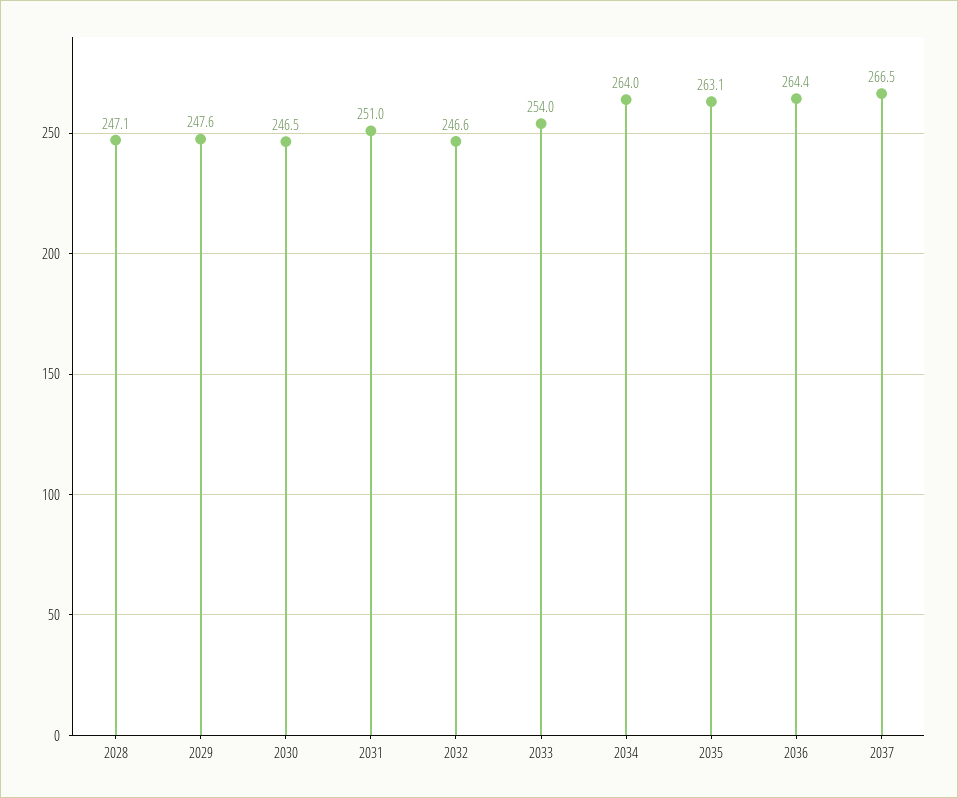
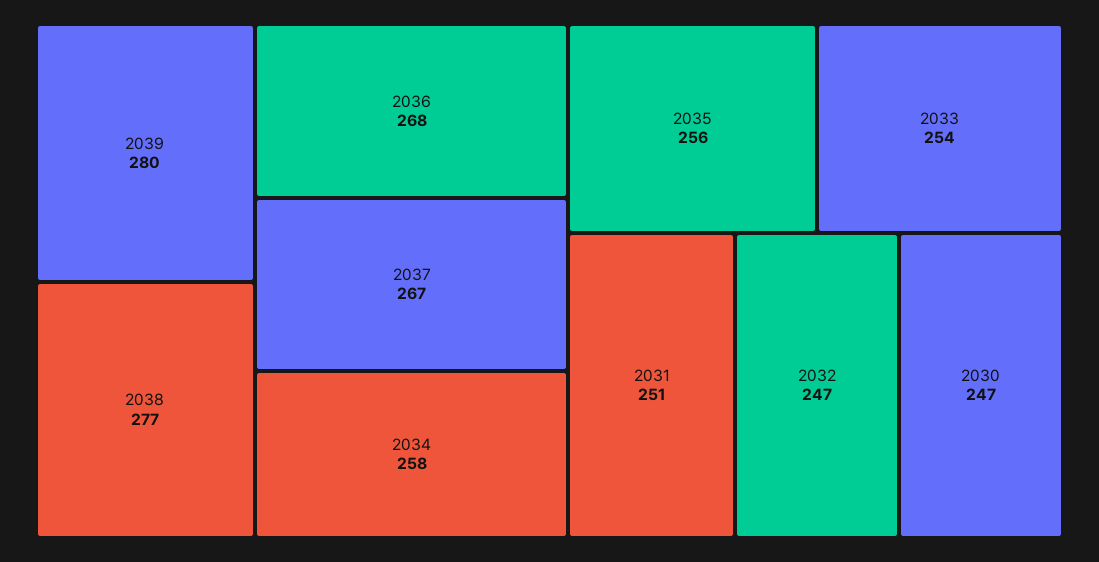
2028: 247.1 -> none
2029: 247.6 -> none
2034: 264 -> 258
2035: 263.1 -> 256
2036: 264.4 -> 268
2039: none -> 280
2038: none -> 277

